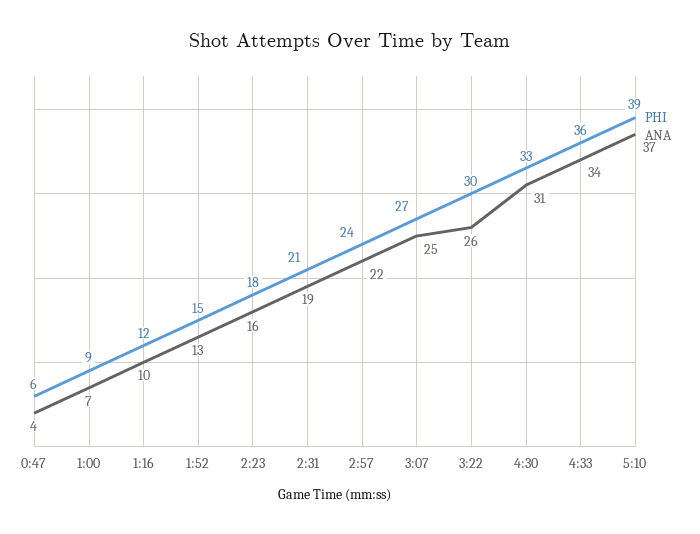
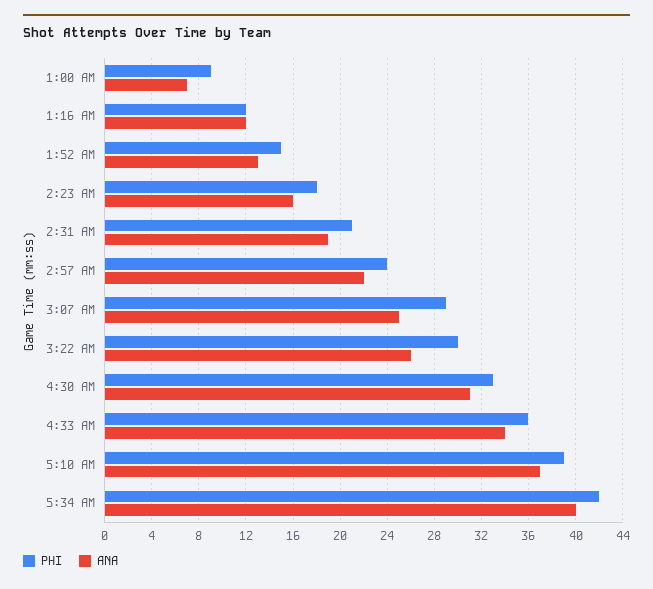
PHI, 0:47: 6 -> none
ANA, 0:47: 4 -> none
ANA, 1:16: 10 -> 12
PHI, 3:07: 27 -> 29
PHI, 5:34 AM: none -> 42
ANA, 5:34 AM: none -> 40

